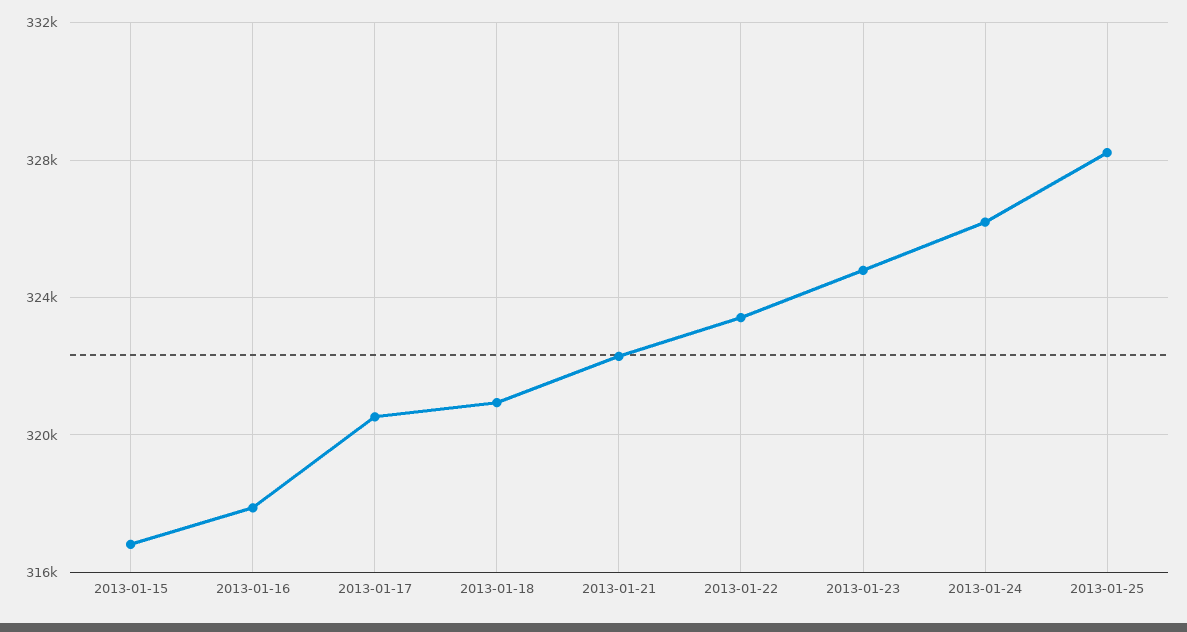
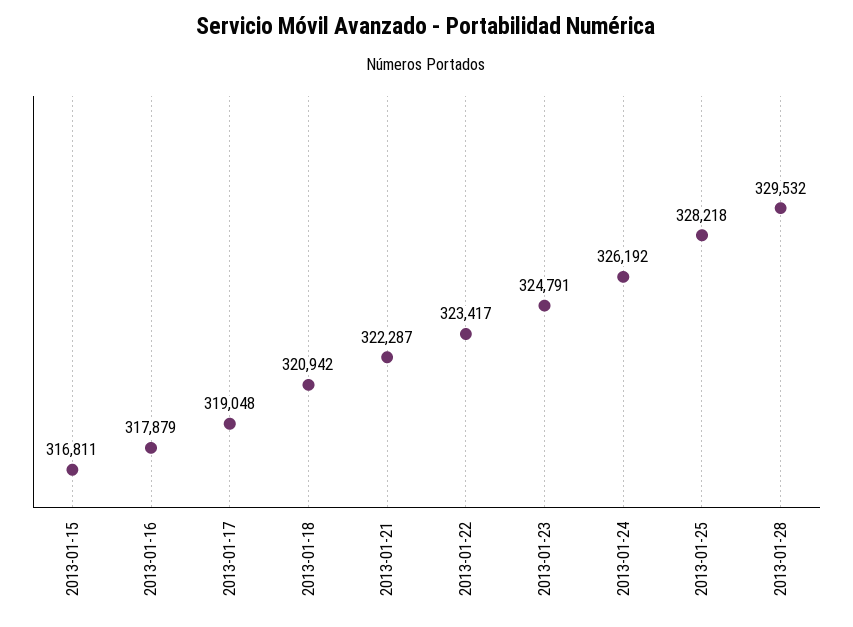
2013-01-17: 320500 -> 319048
2013-01-28: none -> 329532

